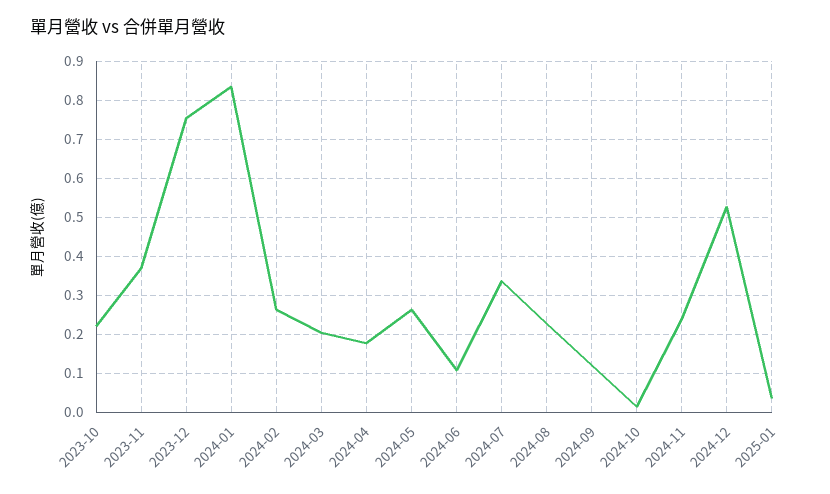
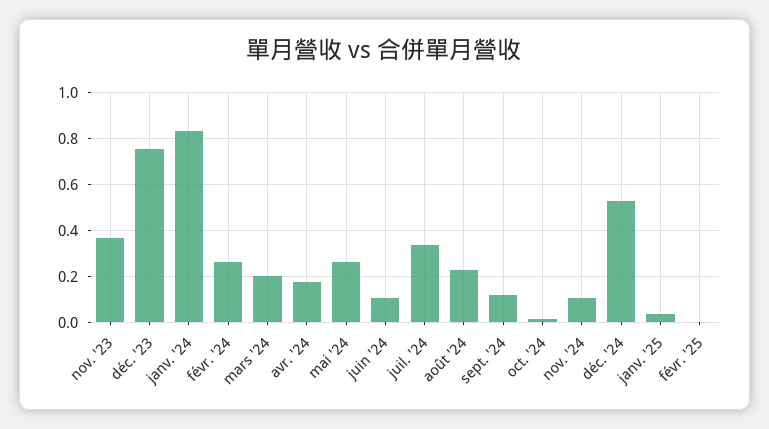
2023-10: 0.22 -> none
2024-11: 0.24 -> 0.1
févr. '25: none -> 0

